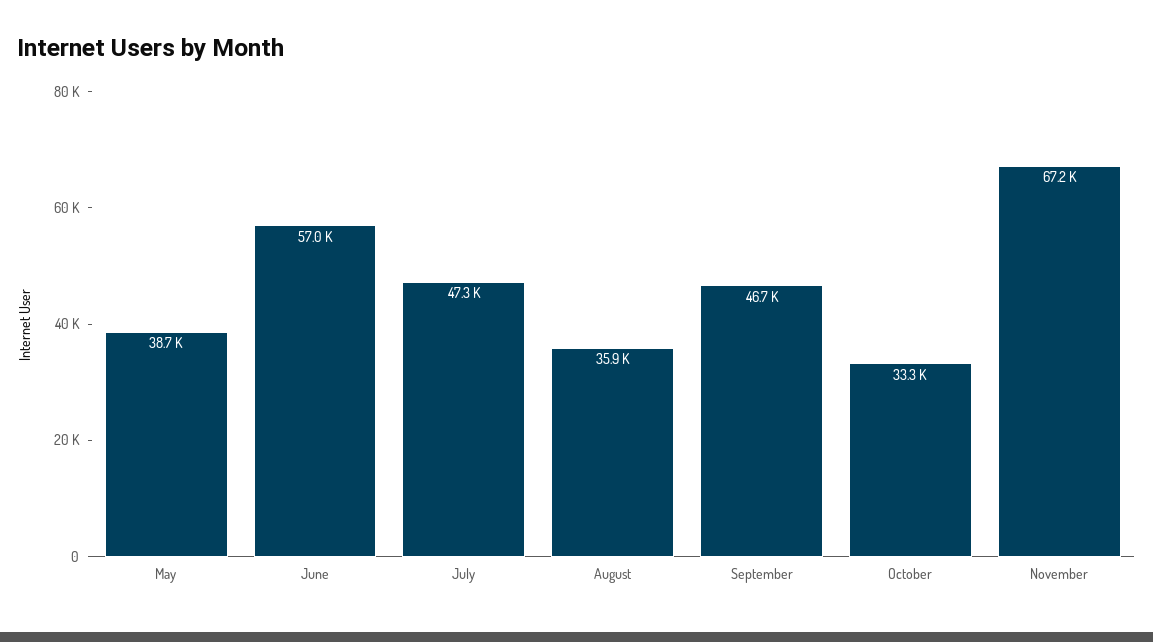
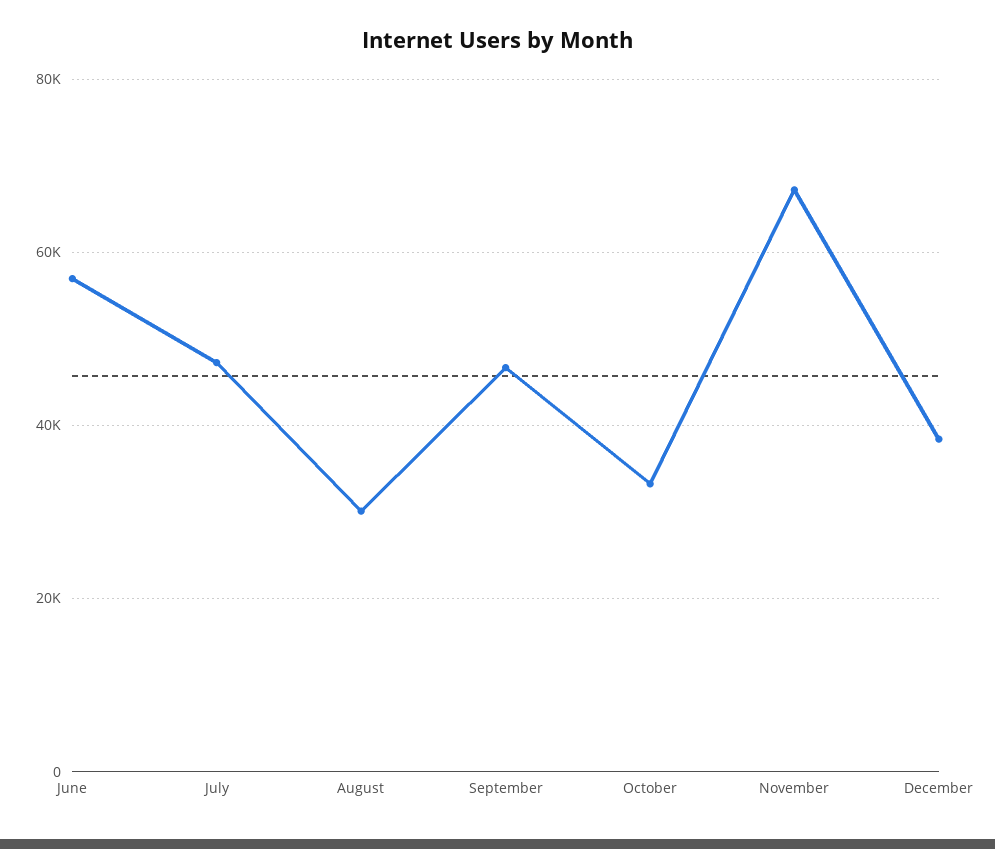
May: 38700 -> none
August: 35900 -> 30000
December: none -> 38000

